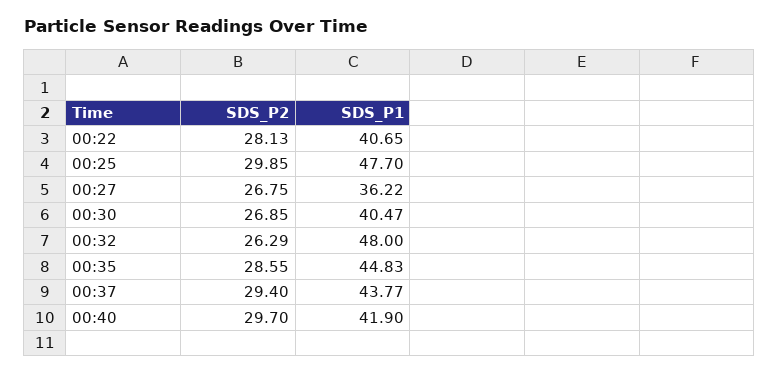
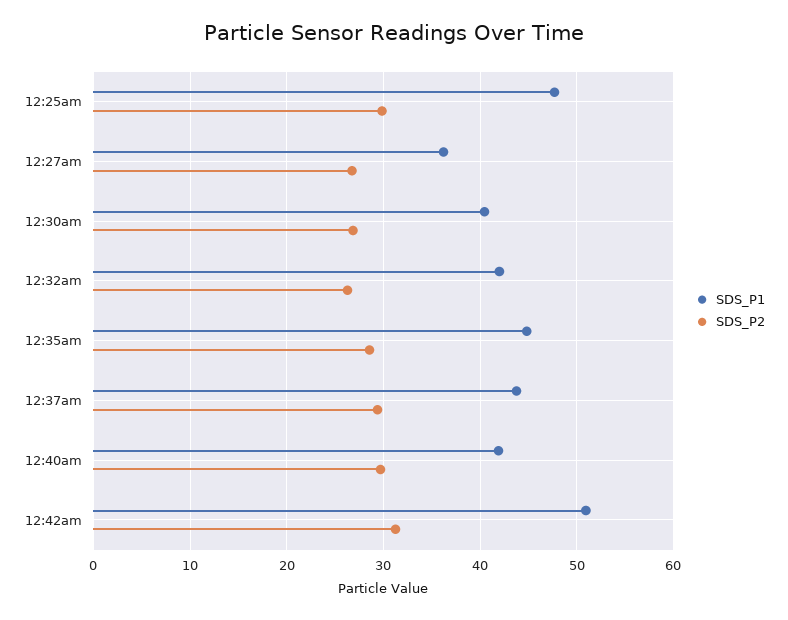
SDS_P2, 00:22: 28.13 -> none
SDS_P1, 00:22: 40.65 -> none
SDS_P1, 00:32: 48 -> 42
SDS_P1, 12:42am: none -> 51
SDS_P2, 12:42am: none -> 31

